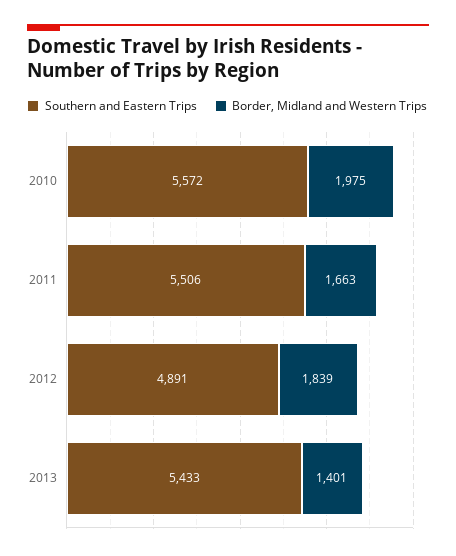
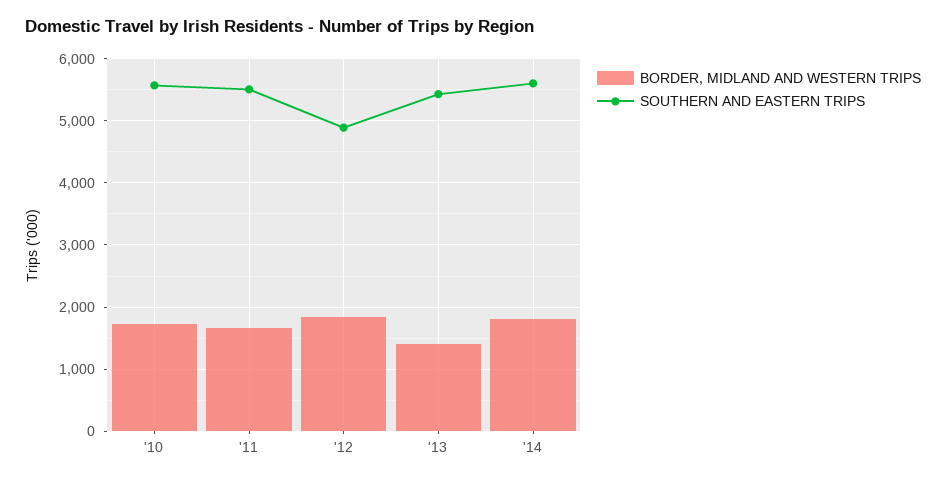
Border, Midland and Western Trips, 2010: 1975 -> 1700
Border, Midland and Western Trips, '14: none -> 1800
Southern and Eastern Trips, '14: none -> 5600

